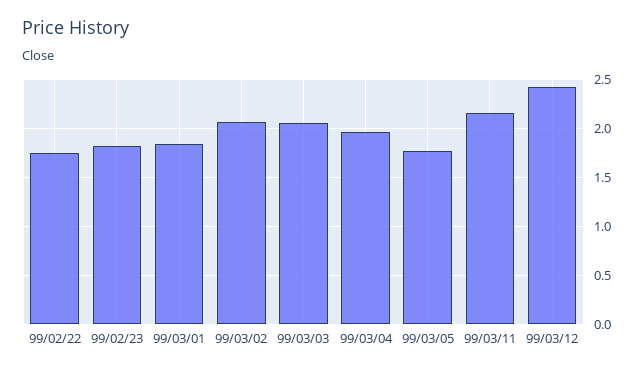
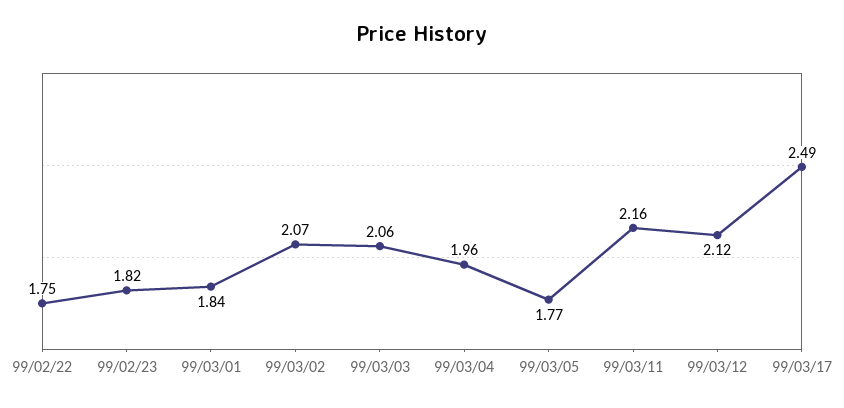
99/03/12: 2.4 -> 2.12
99/03/17: none -> 2.49

